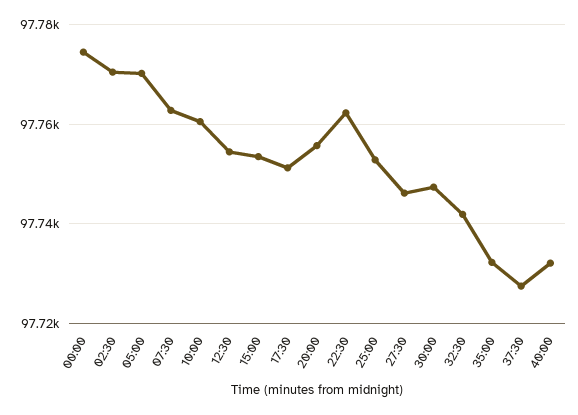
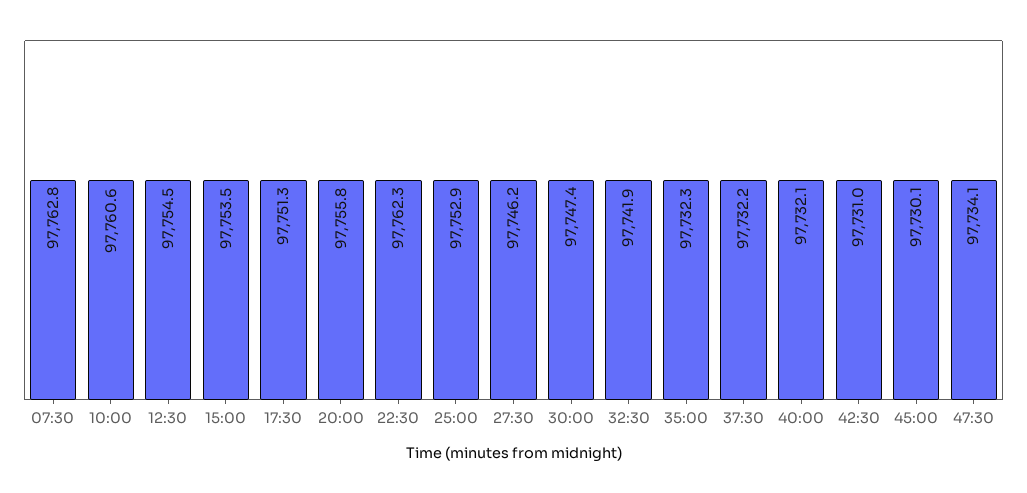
00:00: 97774 -> none
02:30: 97770 -> none
05:00: 97770 -> none
37:30: 97728 -> 97732.2
42:30: none -> 97731
45:00: none -> 97730.1
47:30: none -> 97734.1

